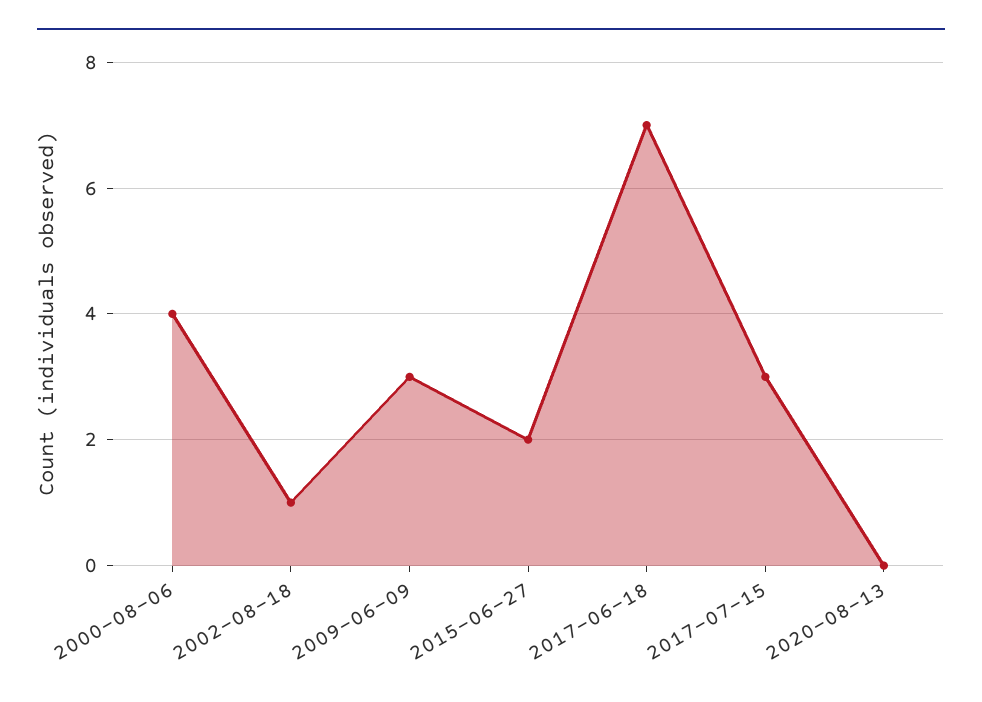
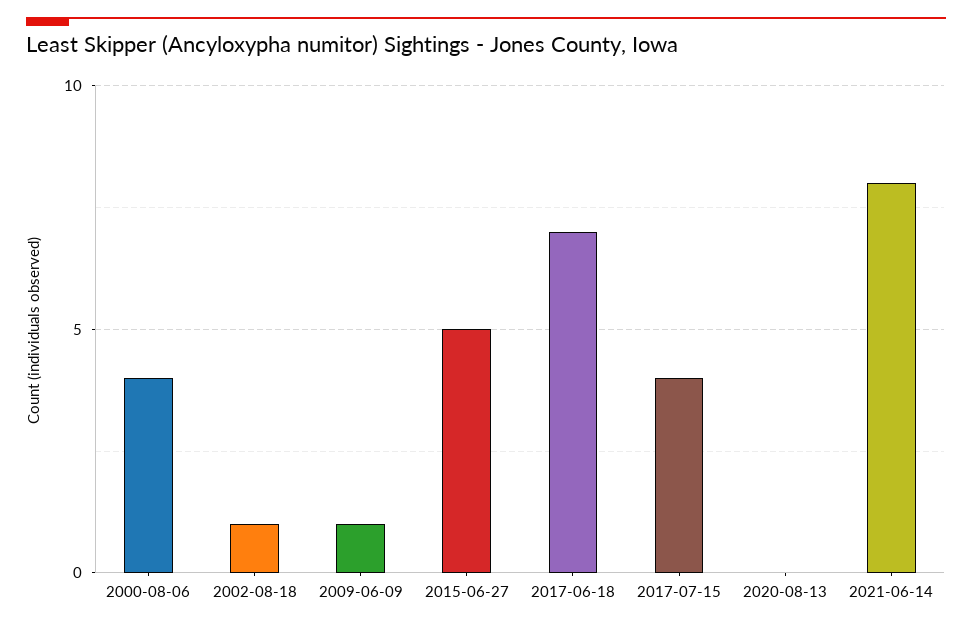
2009-06-09: 3 -> 1
2015-06-27: 2 -> 5
2017-07-15: 3 -> 4
2021-06-14: none -> 8

